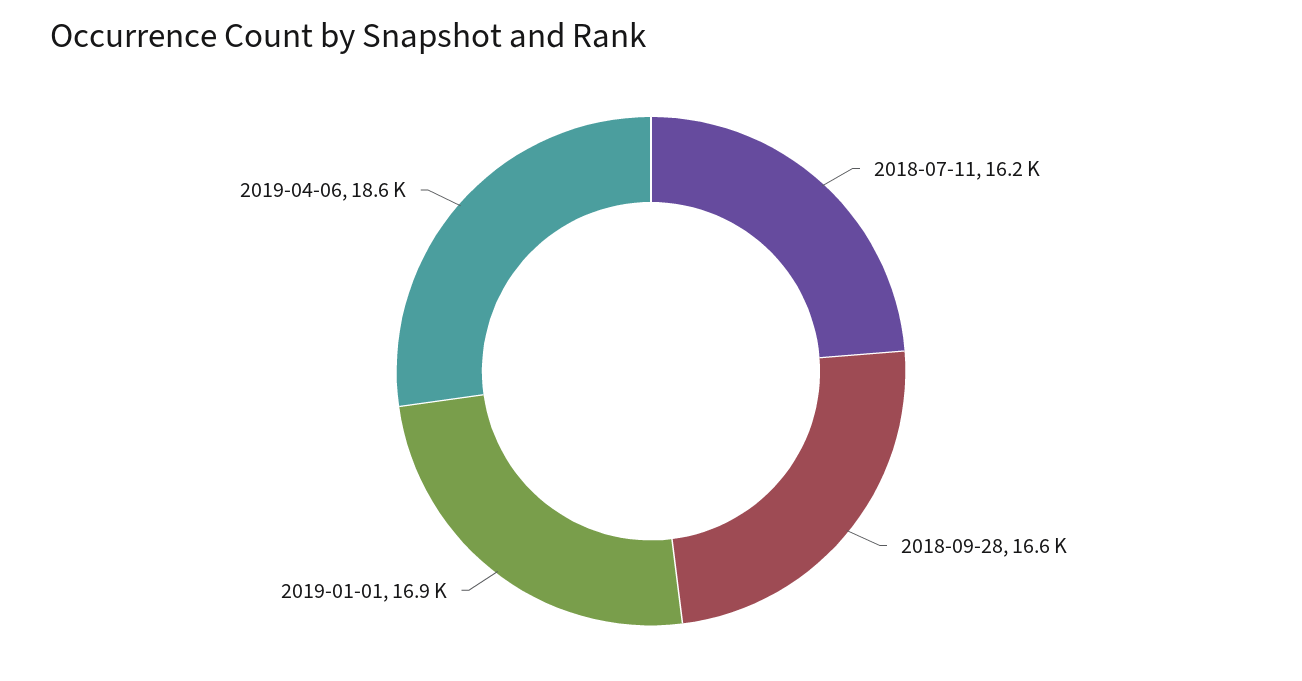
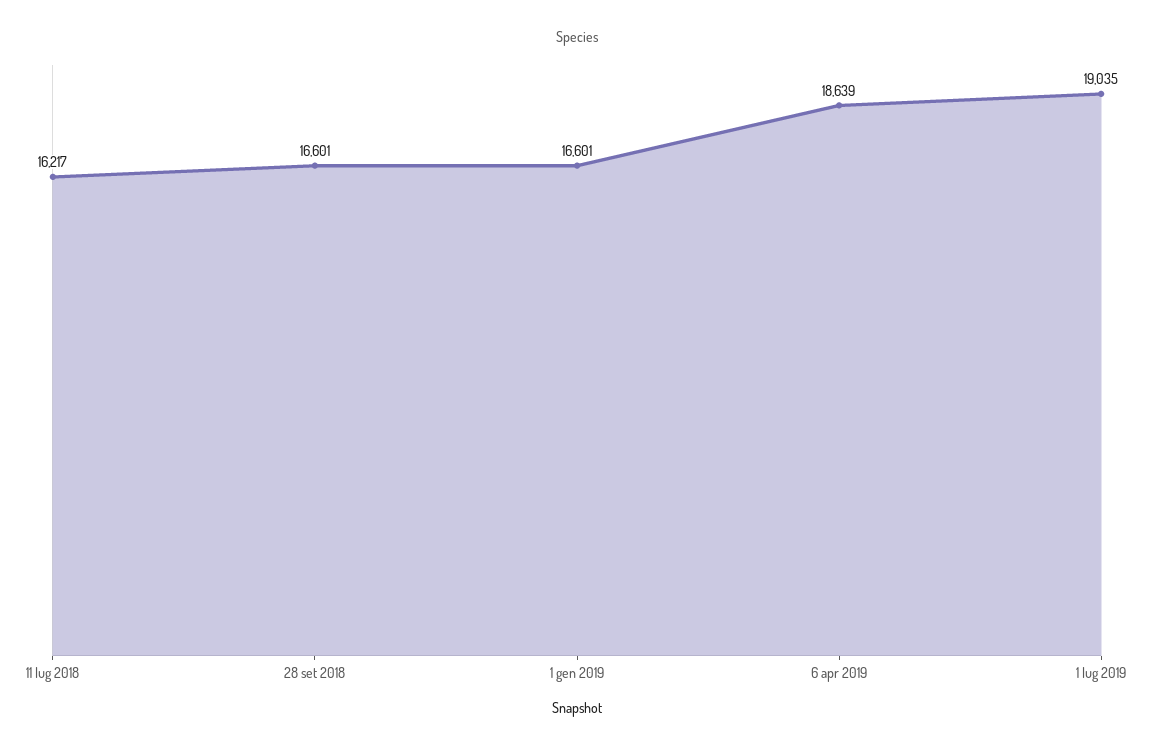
2019-01-01: 16900 -> 16601
1 lug 2019: none -> 19035

